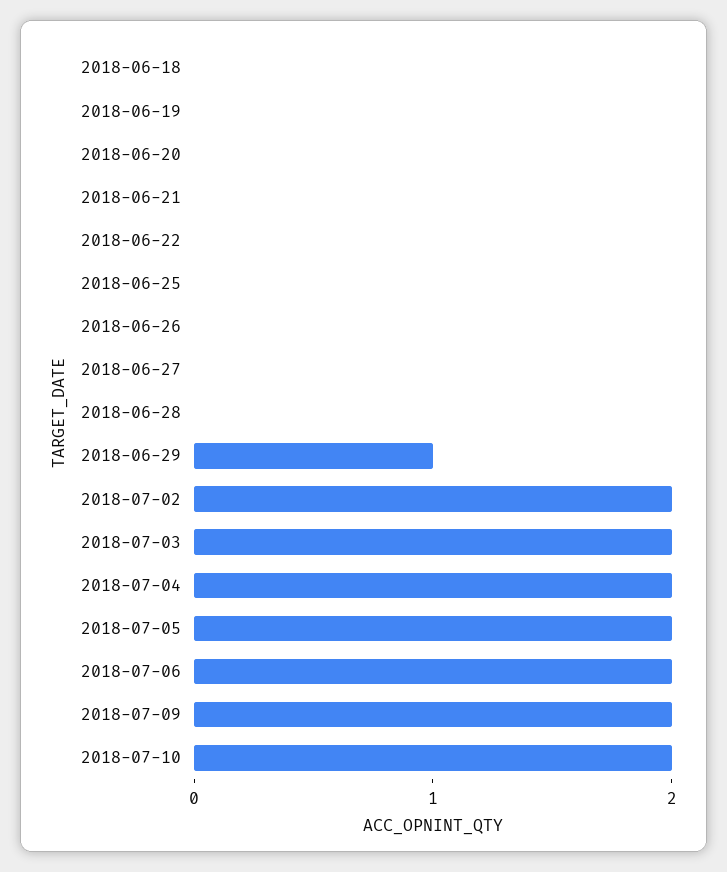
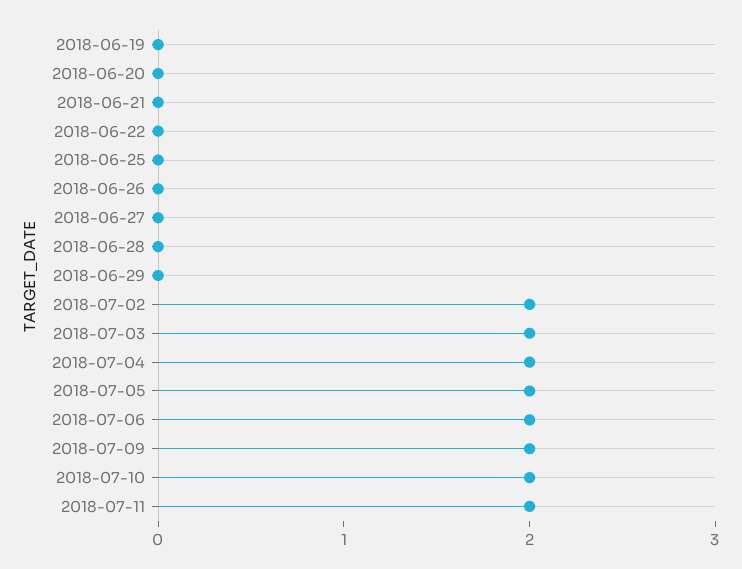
2018-06-18: 0 -> none
2018-06-29: 1 -> 0
2018-07-11: none -> 2

